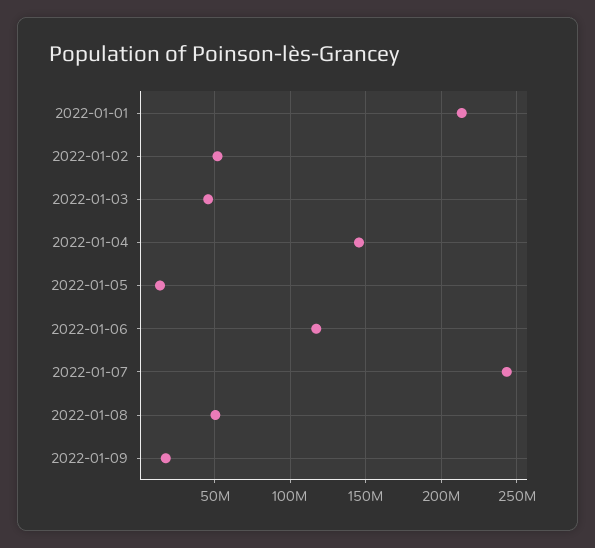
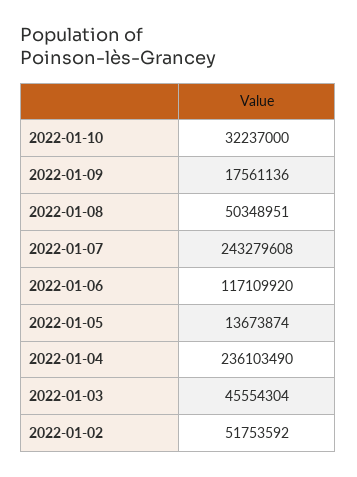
2022-01-01: 215000000 -> none
2022-01-04: 145000000 -> 236103490
2022-01-10: none -> 32237000

